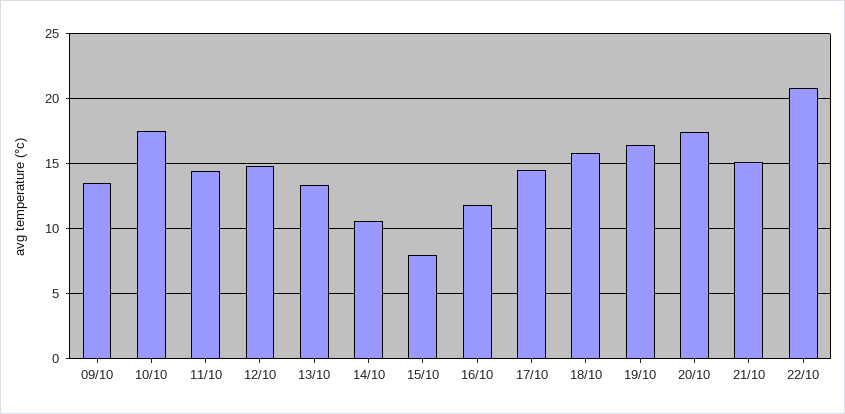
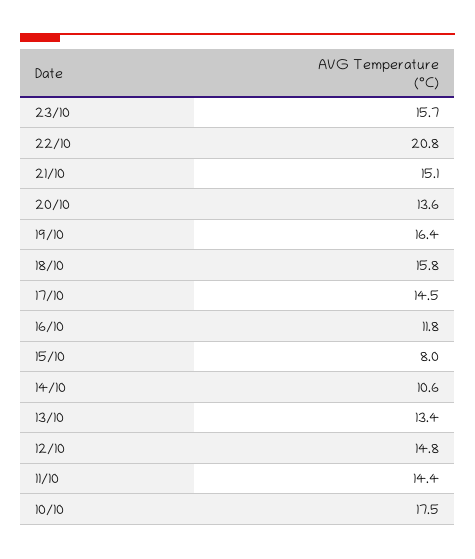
09/10: 13.5 -> none
20/10: 17.5 -> 13.6
23/10: none -> 15.7

